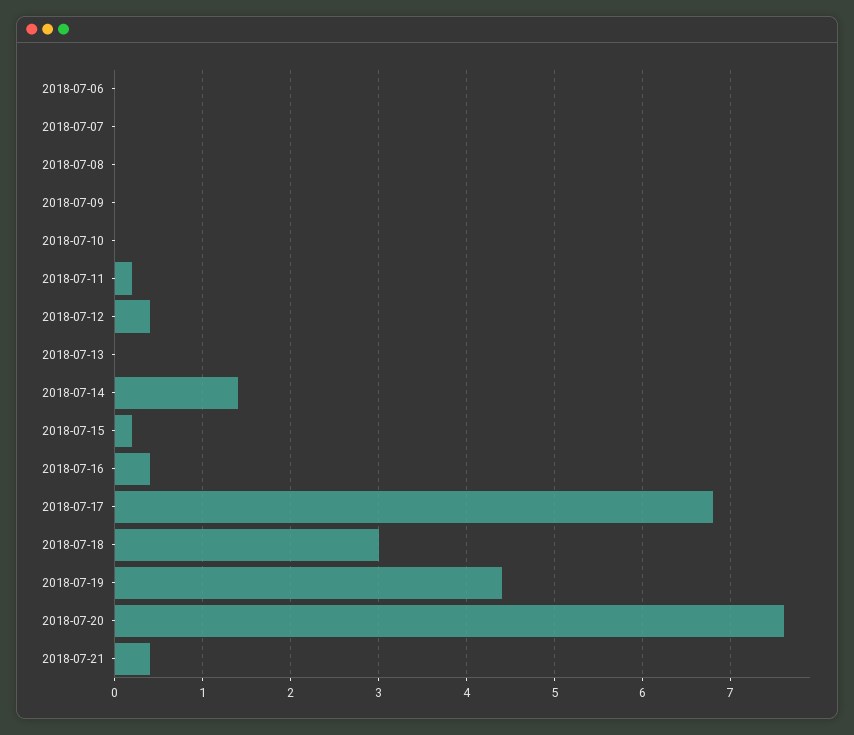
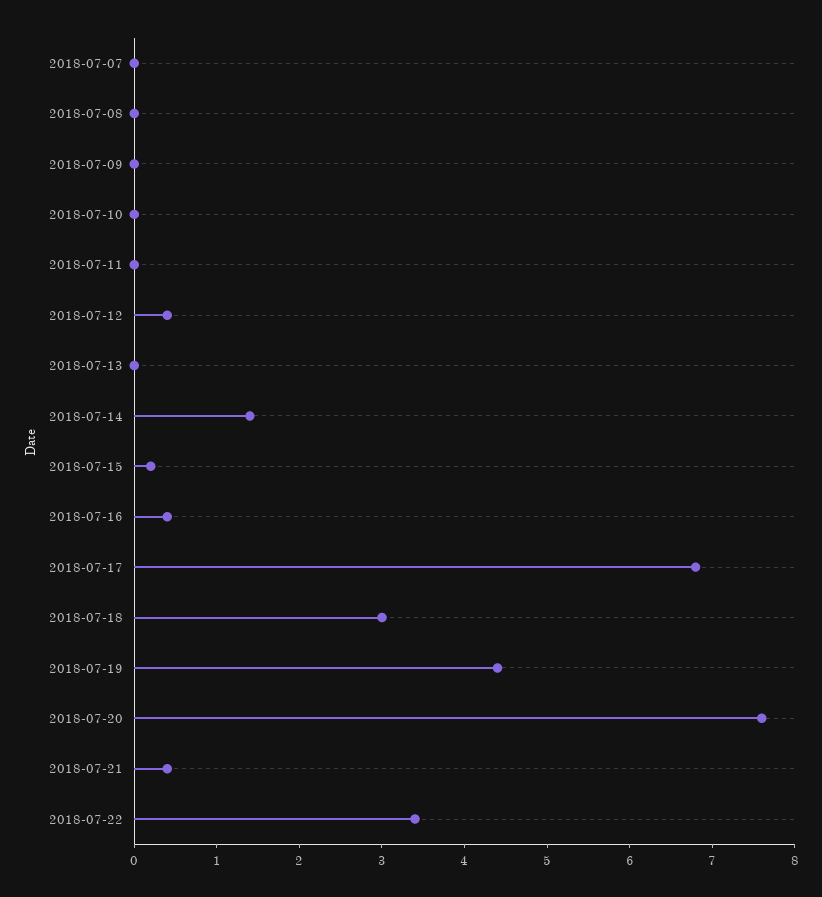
2018-07-06: 0 -> none
2018-07-11: 0.2 -> 0
2018-07-22: none -> 3.4

